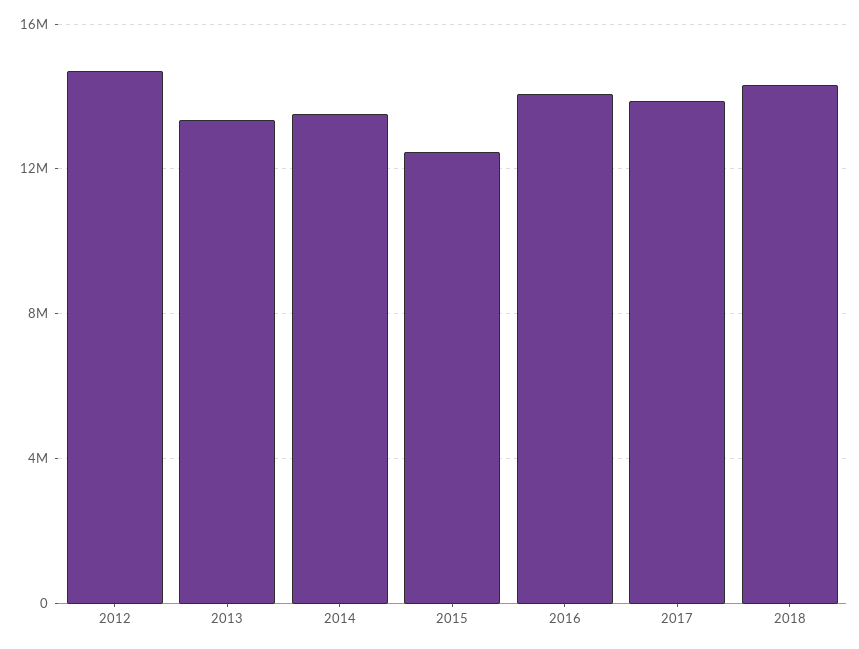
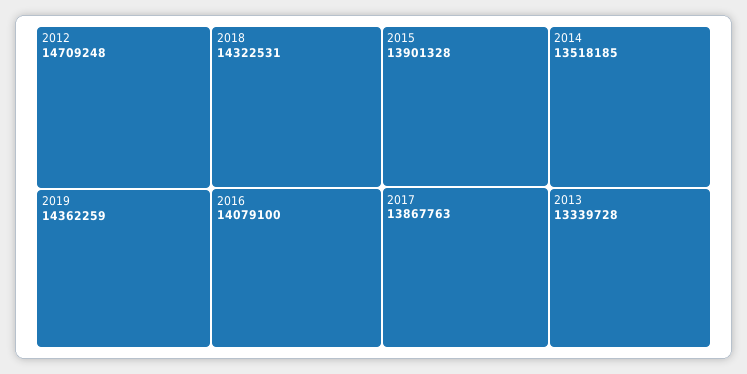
2015: 12500000 -> 13901328
2019: none -> 14362259

